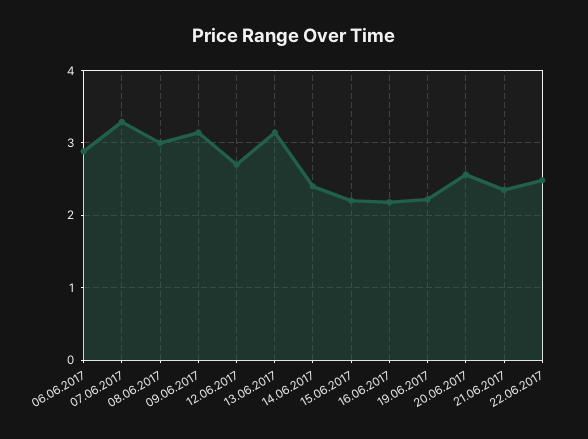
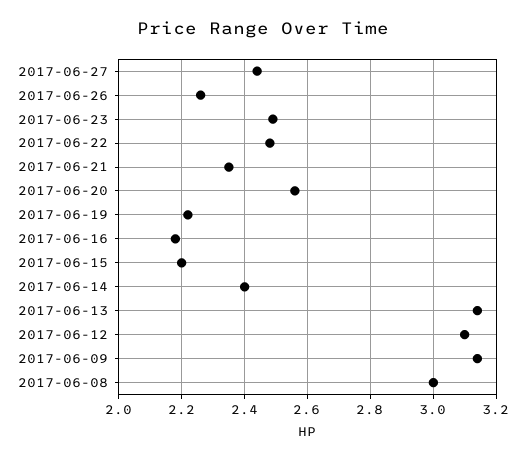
06.06.2017: 2.9 -> none
07.06.2017: 3.3 -> none
12.06.2017: 2.7 -> 3.1
2017-06-27: none -> 2.45
2017-06-26: none -> 2.25
2017-06-23: none -> 2.5

